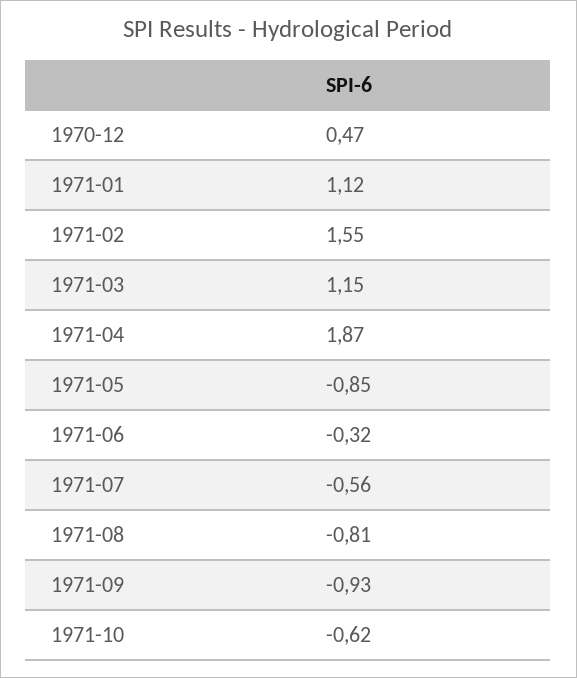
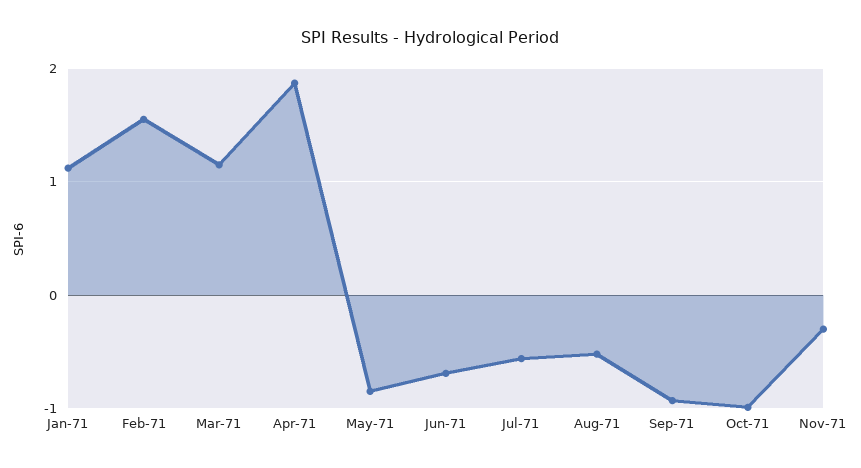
1970-12: 0.47 -> none
1971-06: -0.32 -> -0.7
1971-08: -0.81 -> -0.5
1971-10: -0.62 -> -1
Nov-71: none -> -0.3

